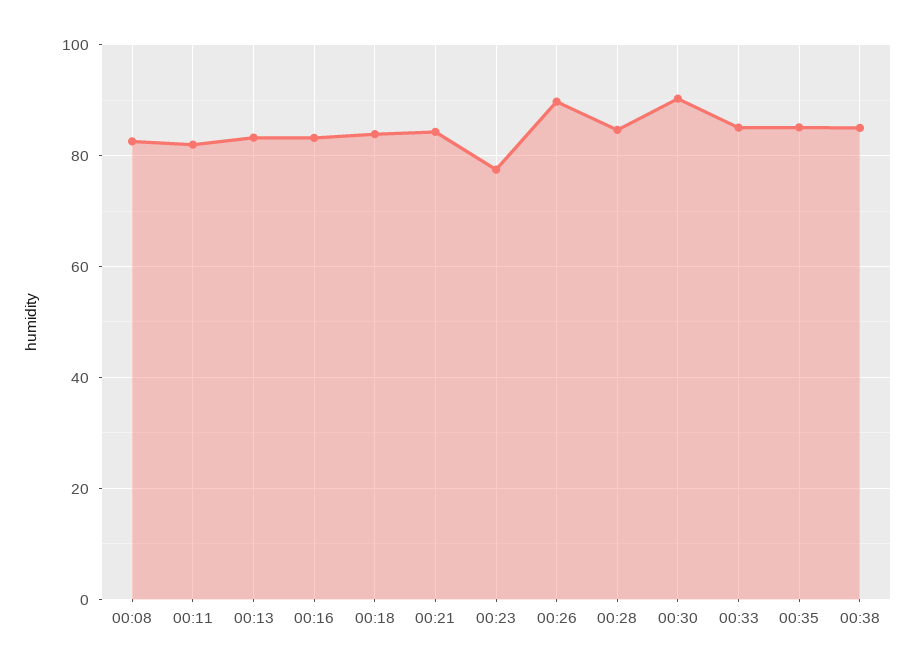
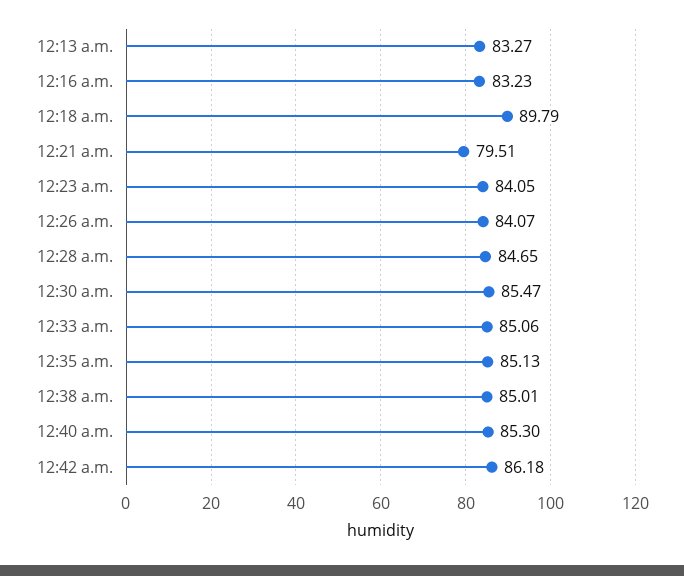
00:08: 82 -> none
00:11: 82 -> none
00:18: 84 -> 89.79
00:21: 84 -> 79.51
00:23: 78 -> 84.05
00:26: 90 -> 84.07
00:30: 90 -> 85.47
12:40 a.m.: none -> 85.3
12:42 a.m.: none -> 86.18

